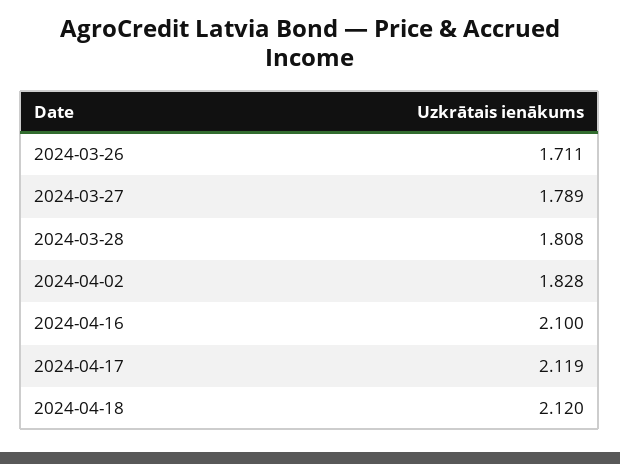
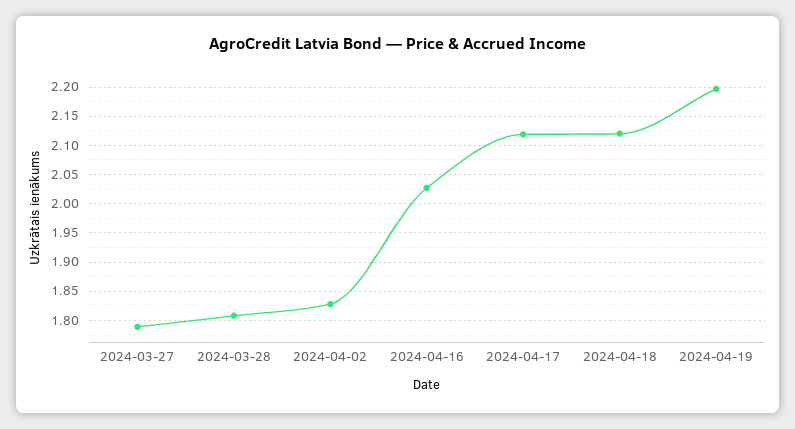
2024-03-26: 1.711 -> none
2024-04-16: 2.1 -> 2.025
2024-04-19: none -> 2.2

